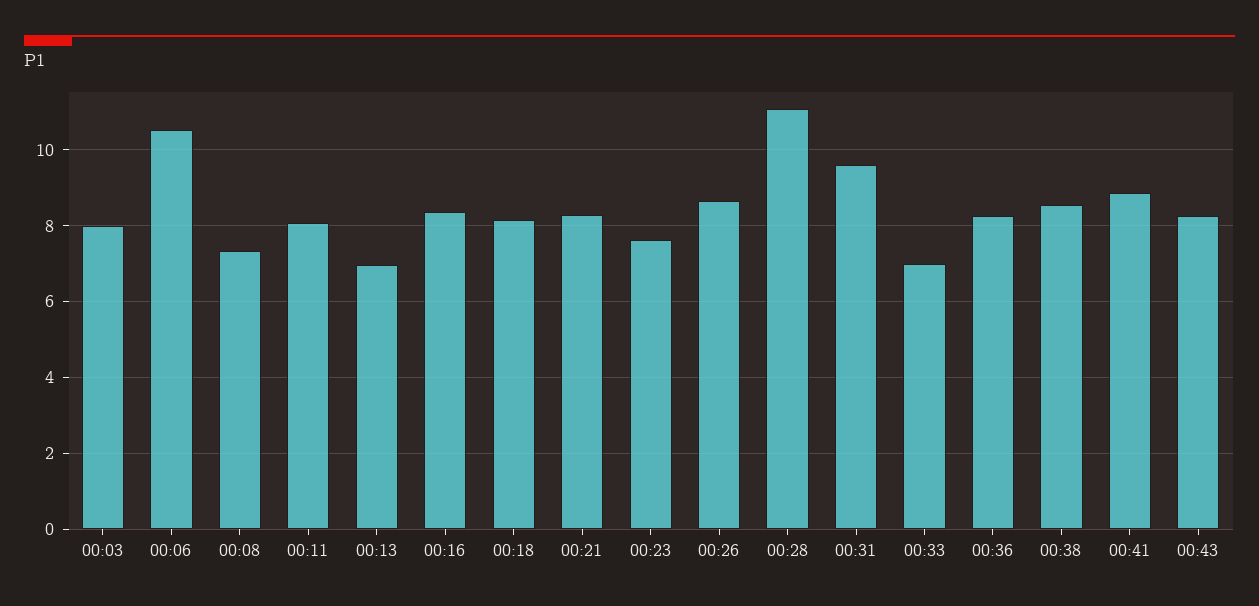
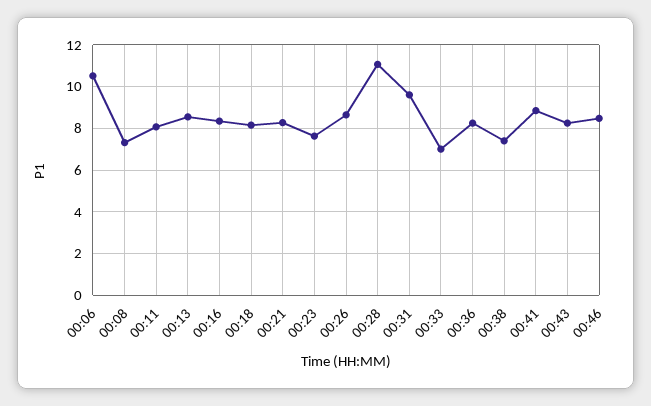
00:03: 8 -> none
00:13: 7 -> 8.5
00:38: 8.6 -> 7.5
00:46: none -> 8.5

